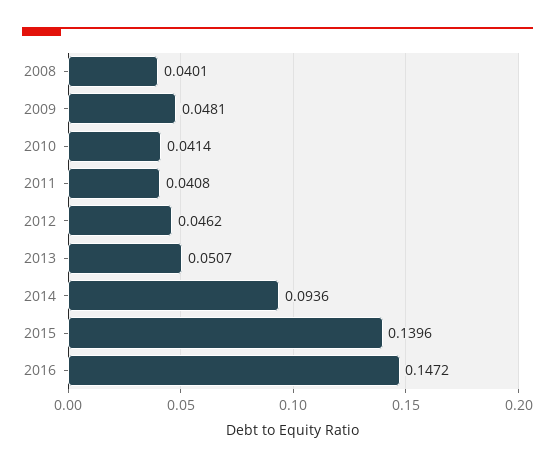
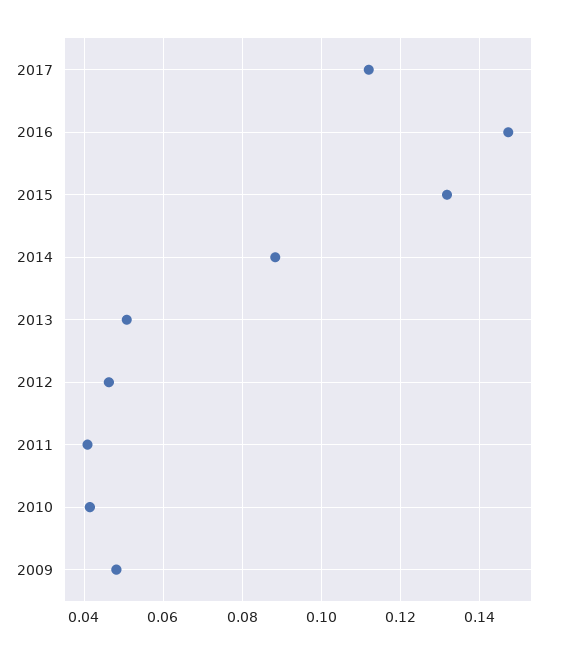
2008: 0.0401 -> none
2014: 0.0936 -> 0.088
2015: 0.1396 -> 0.132
2017: none -> 0.112

